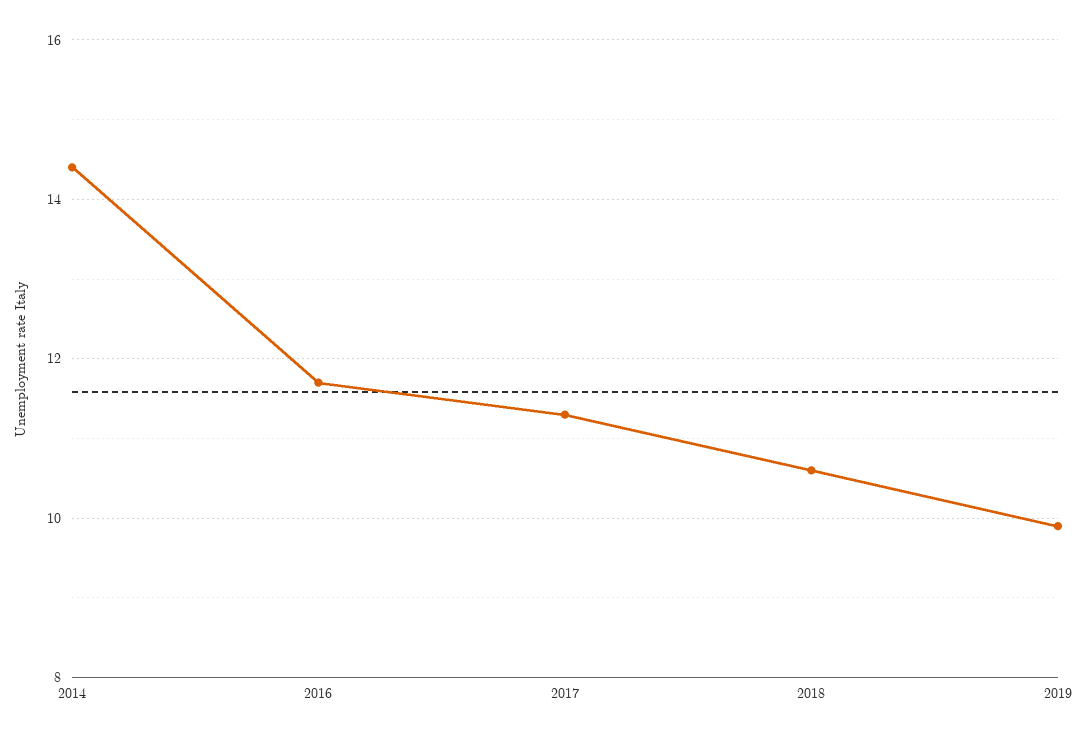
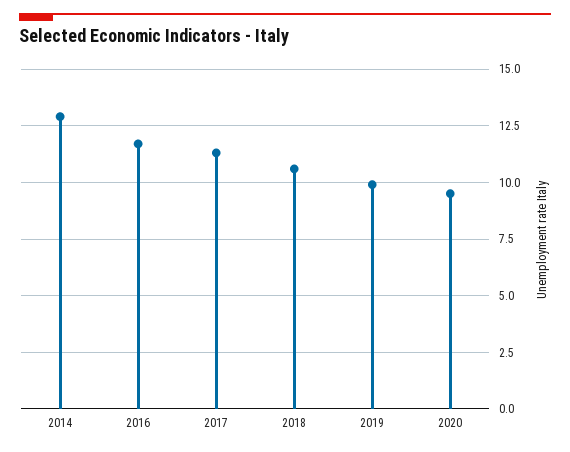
2014: 14.5 -> 13
2020: none -> 9.5

